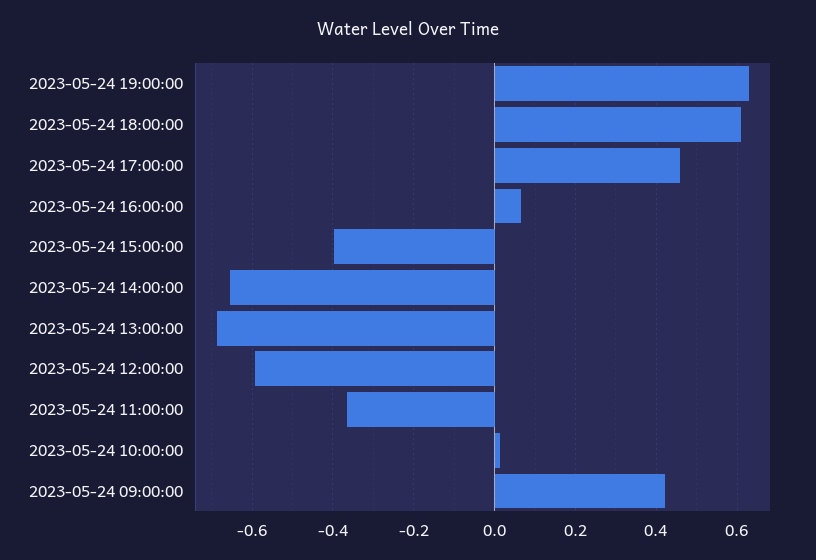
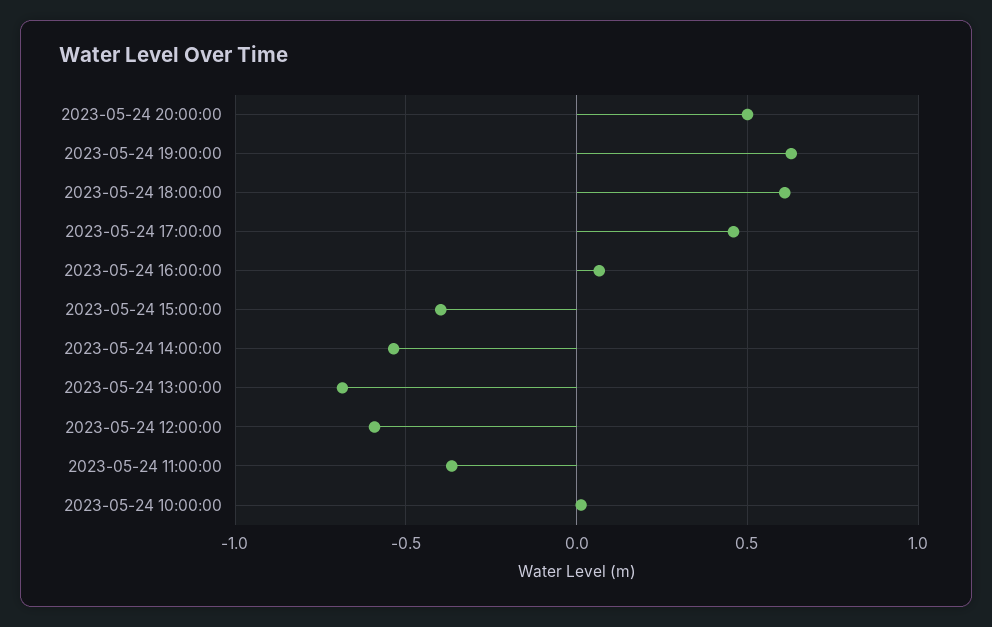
2023-05-24 14:00:00: -0.66 -> -0.55
2023-05-24 09:00:00: 0.42 -> none
2023-05-24 20:00:00: none -> 0.5

